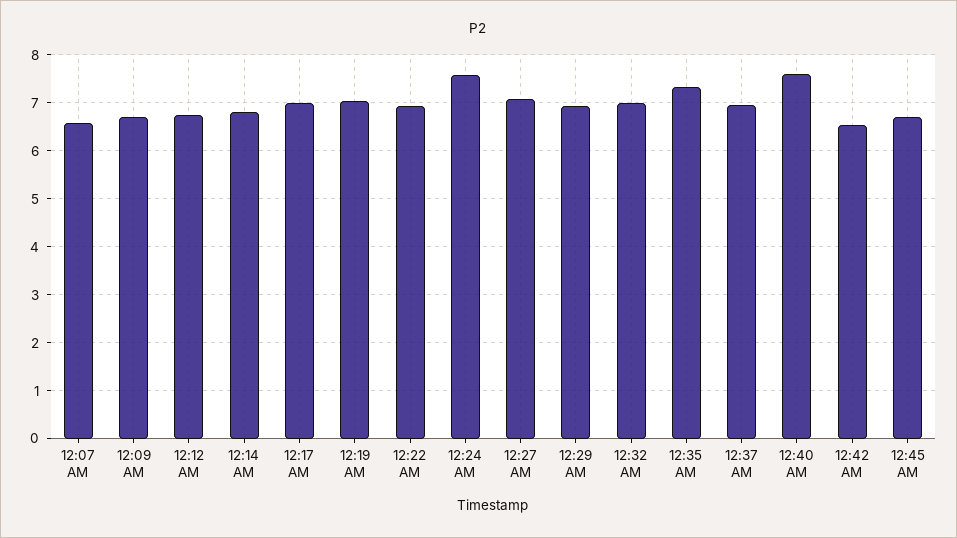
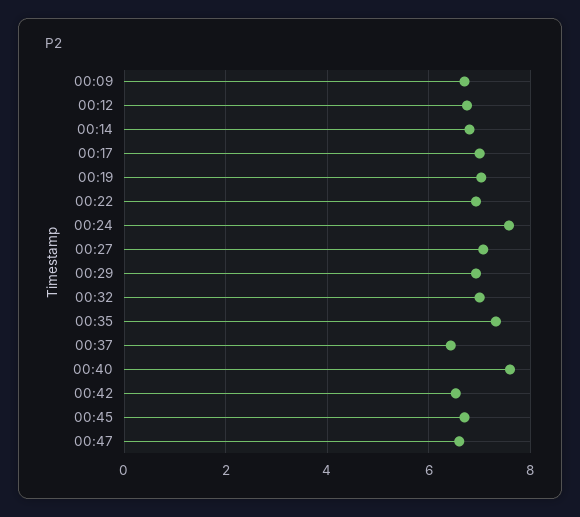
12:07 AM: 6.6 -> none
12:37 AM: 7 -> 6.4
00:47: none -> 6.6

